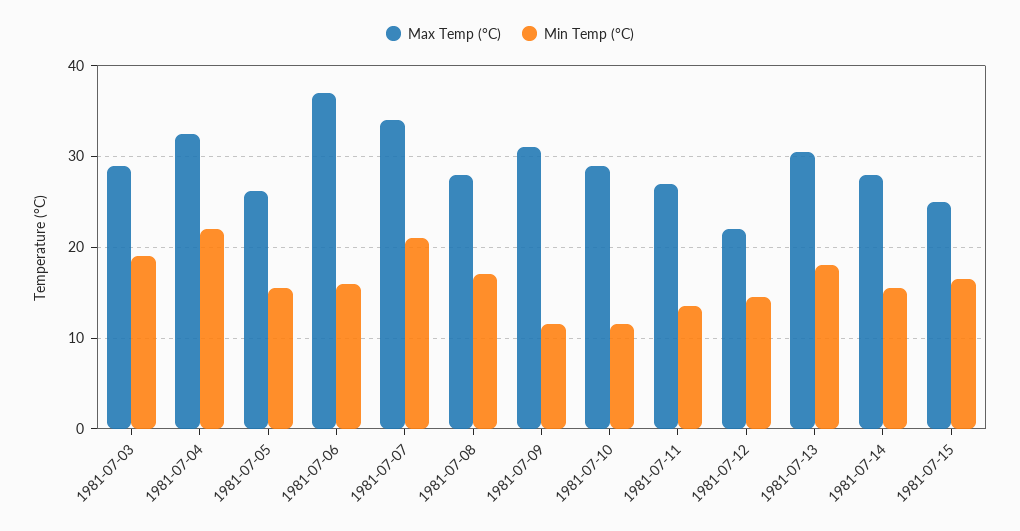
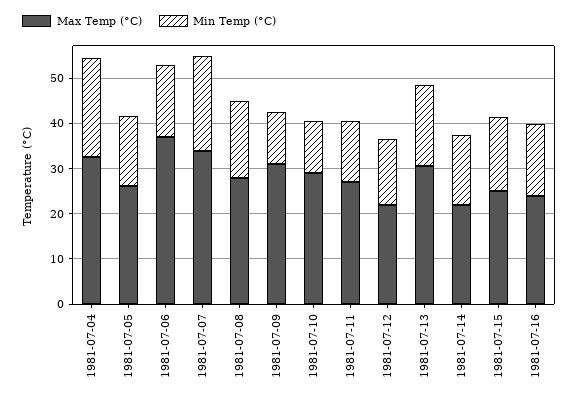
Max Temp (°C), 1981-07-03: 29 -> none
Min Temp (°C), 1981-07-03: 19 -> none
Max Temp (°C), 1981-07-14: 28 -> 22
Max Temp (°C), 1981-07-16: none -> 24
Min Temp (°C), 1981-07-16: none -> 16

